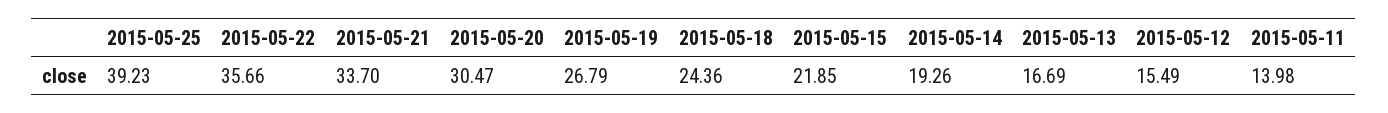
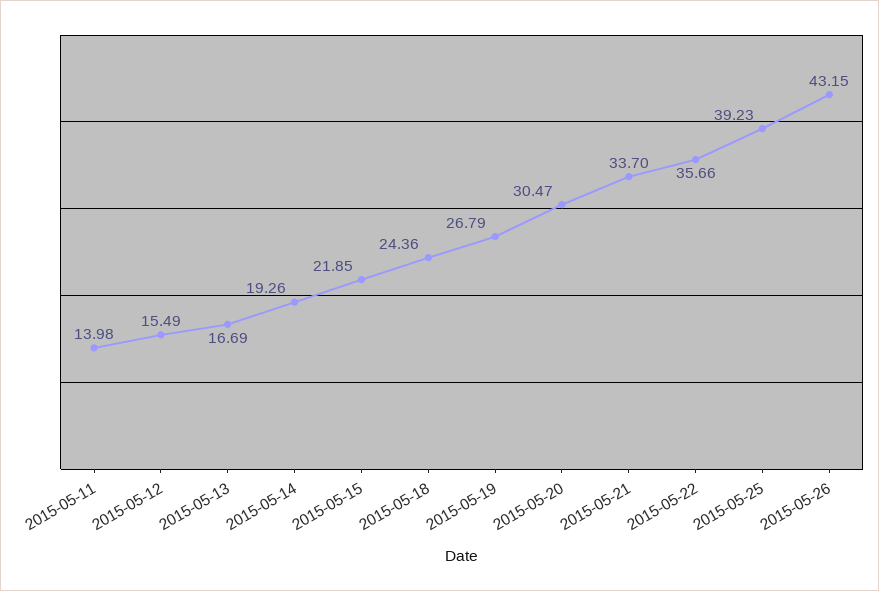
2015-05-26: none -> 43.15

